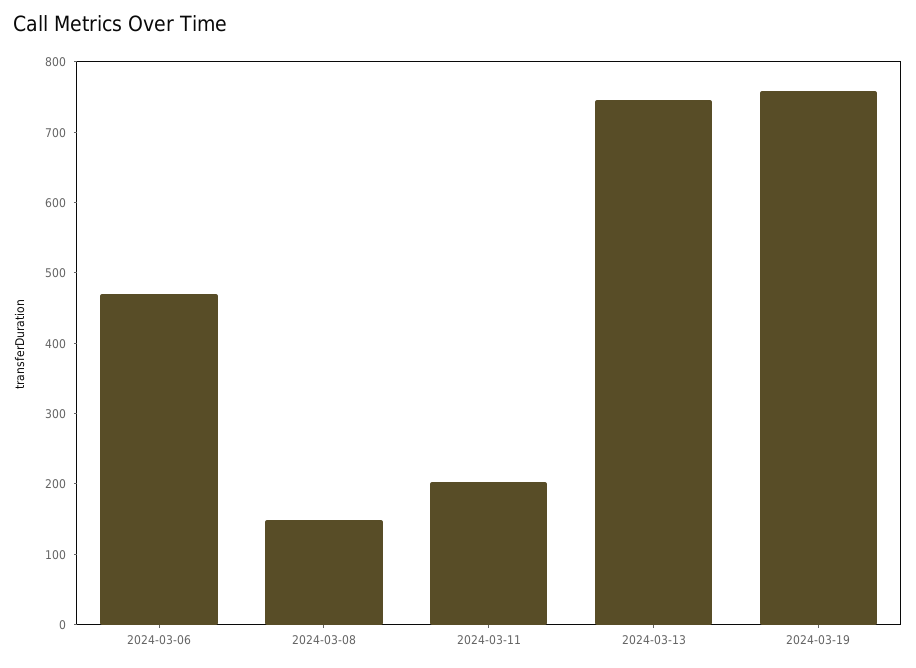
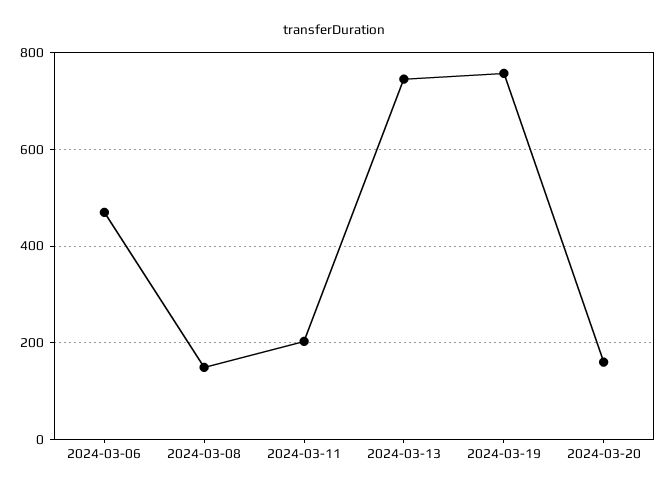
2024-03-20: none -> 160

